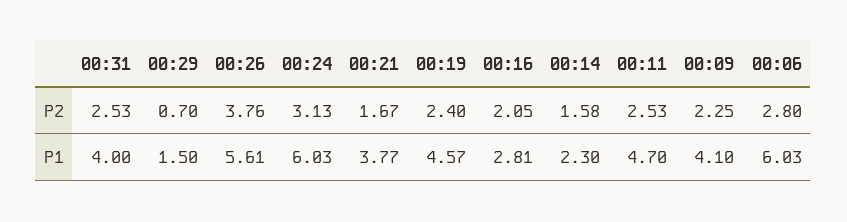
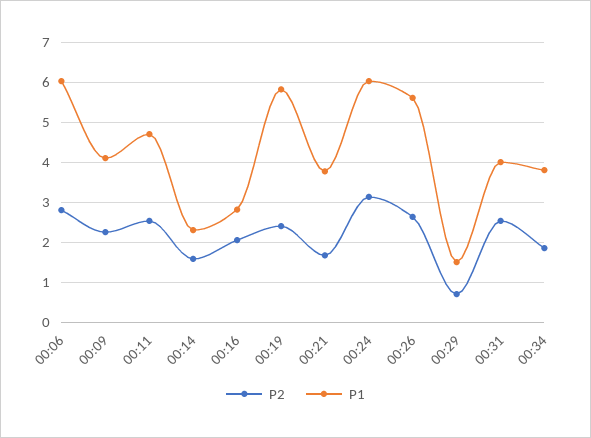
P2, 00:26: 3.76 -> 2.6
P1, 00:19: 4.57 -> 5.8
P2, 00:34: none -> 1.8
P1, 00:34: none -> 3.8

